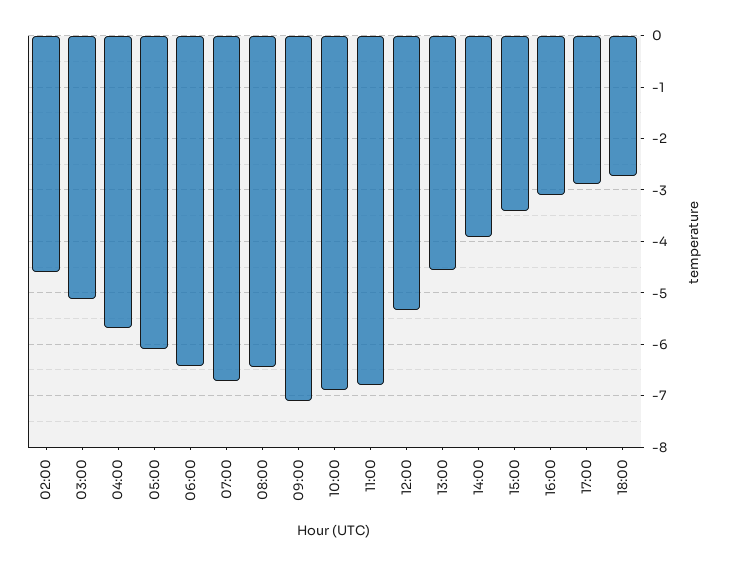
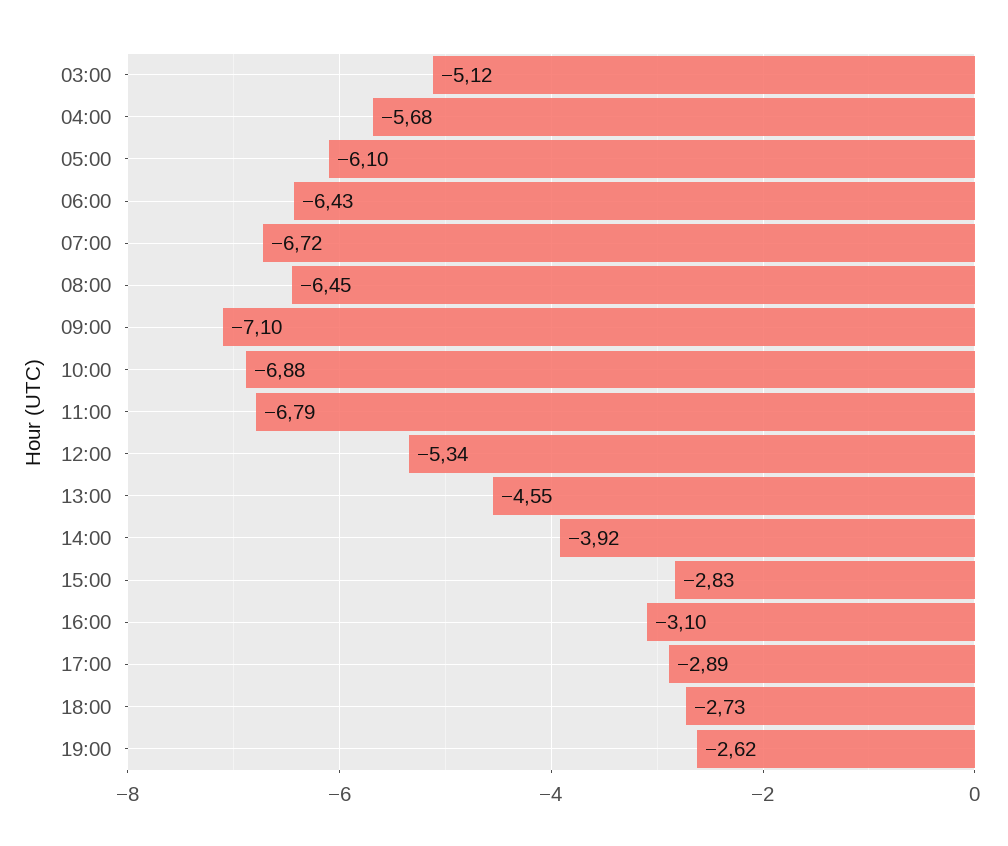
02:00: -4.6 -> none
15:00: -3.4 -> -2.83
19:00: none -> -2.62

